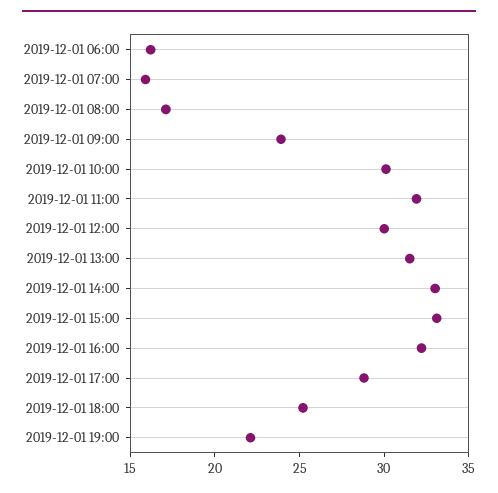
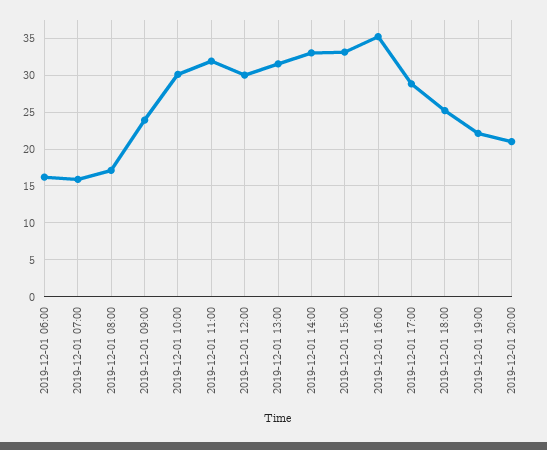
2019-12-01 16:00: 32 -> 35
2019-12-01 20:00: none -> 21

